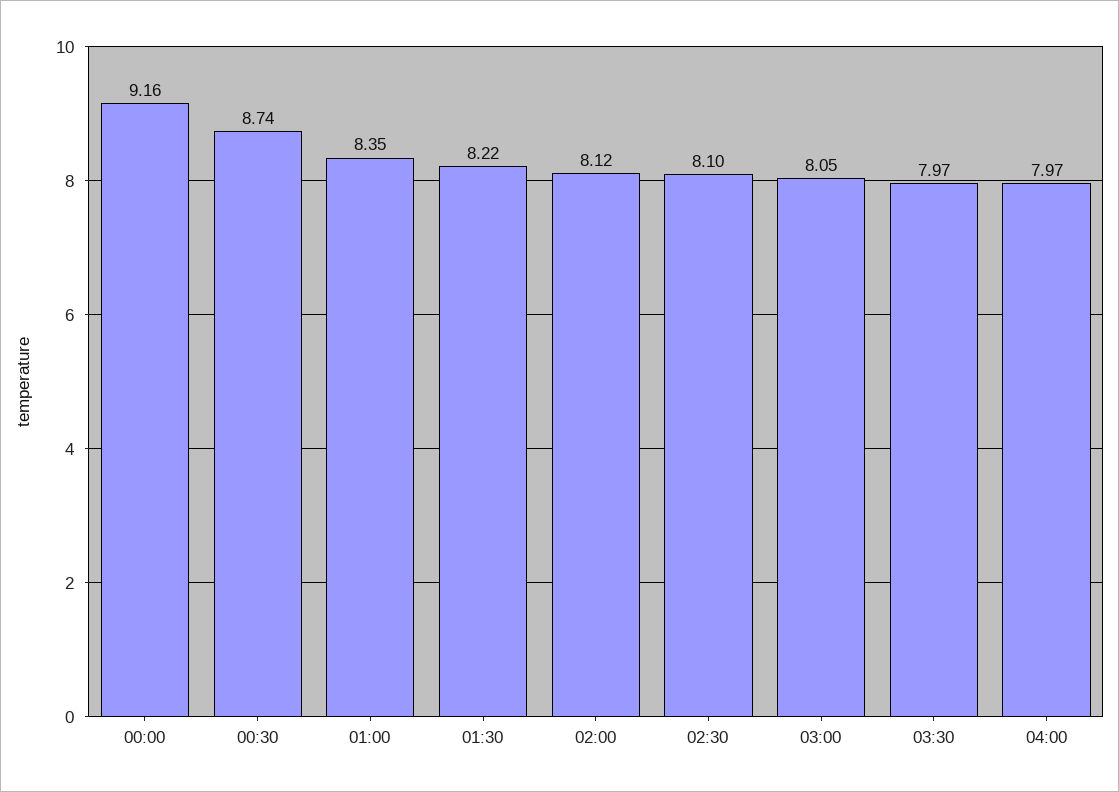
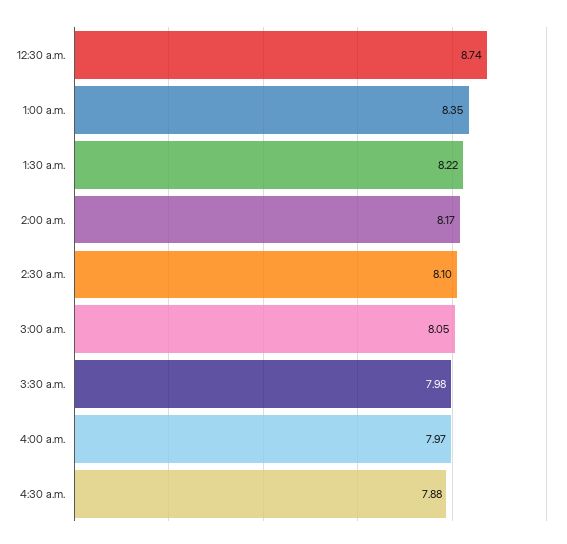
00:00: 9.16 -> none
02:00: 8.12 -> 8.17
03:30: 7.97 -> 7.98
4:30 a.m.: none -> 7.88

